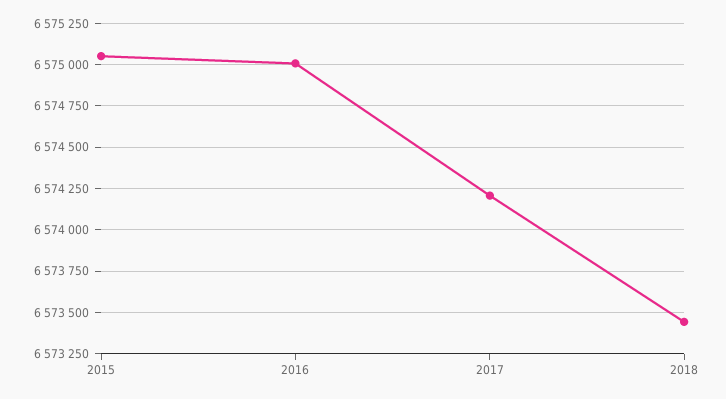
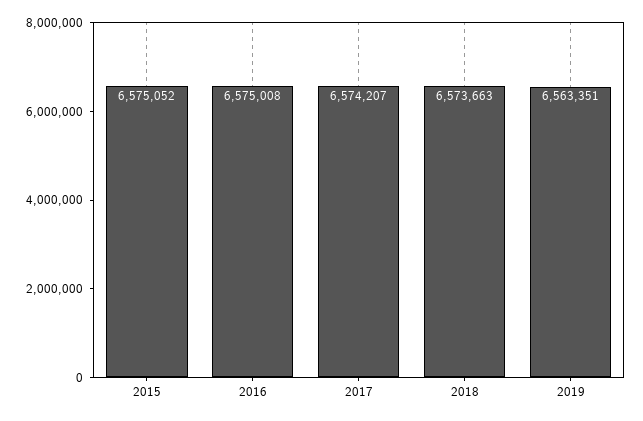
2018: 6573450 -> 6573663
2019: none -> 6563351

